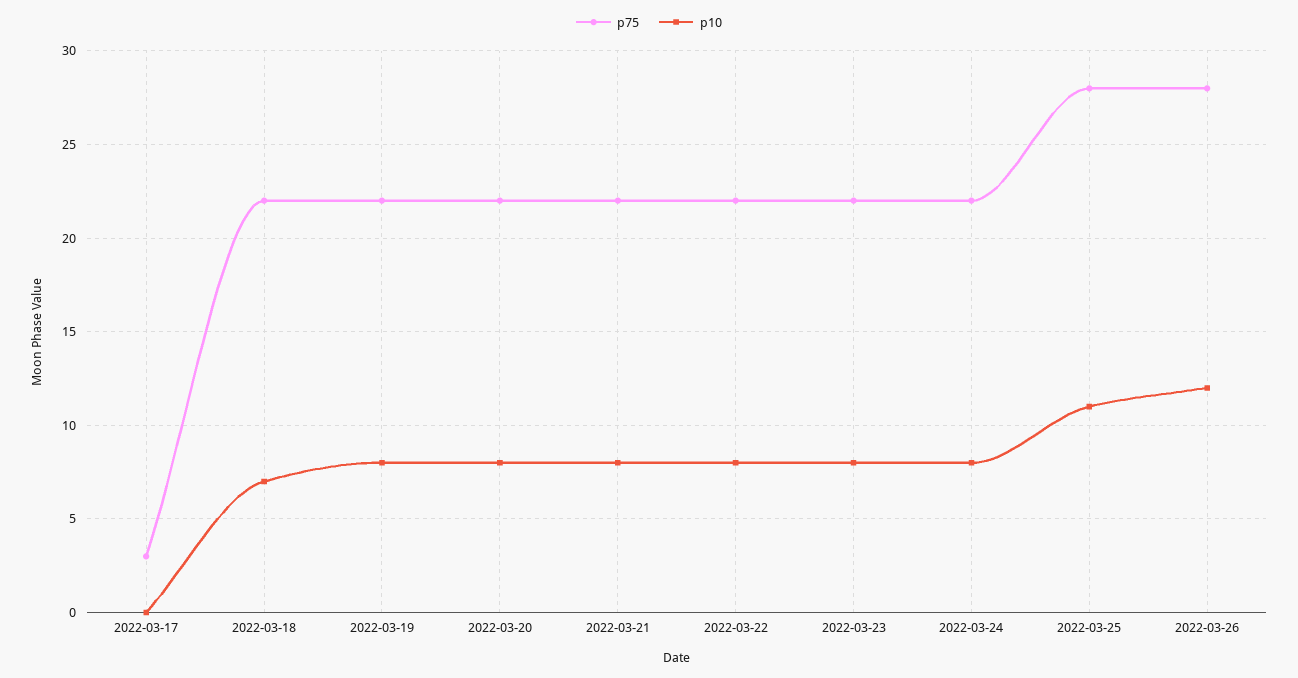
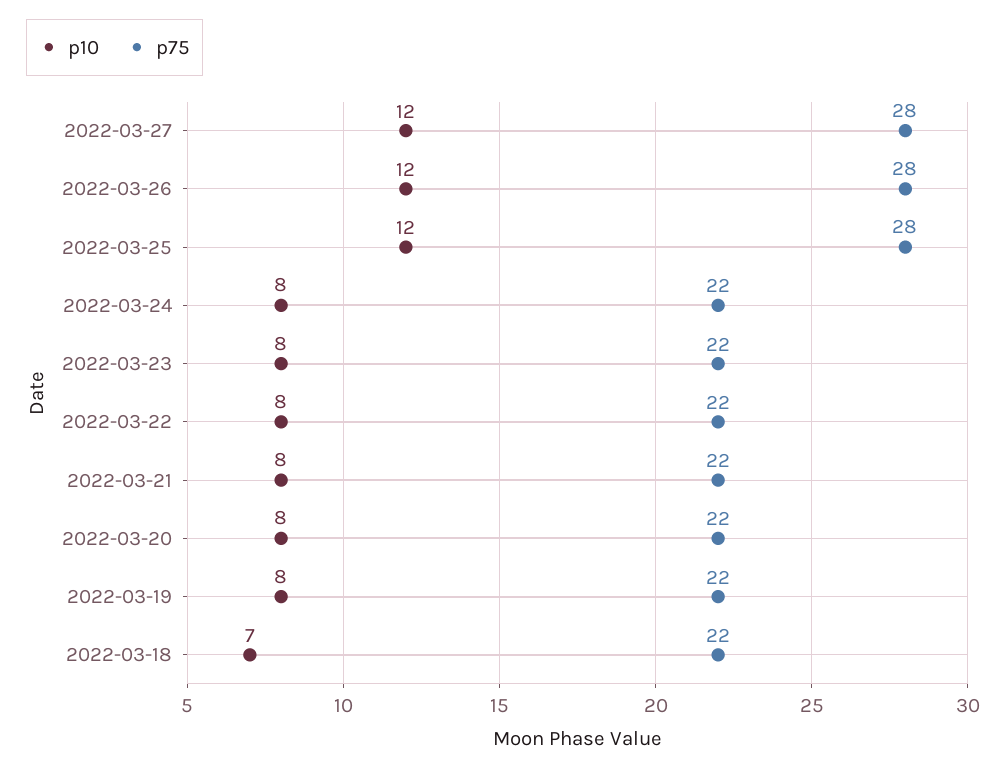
p75, 2022-03-17: 3 -> none
p10, 2022-03-17: 0 -> none
p10, 2022-03-25: 11 -> 12
p10, 2022-03-27: none -> 12
p75, 2022-03-27: none -> 28

